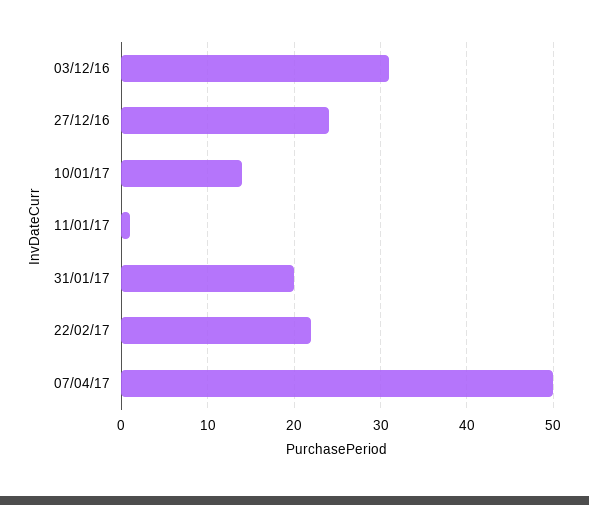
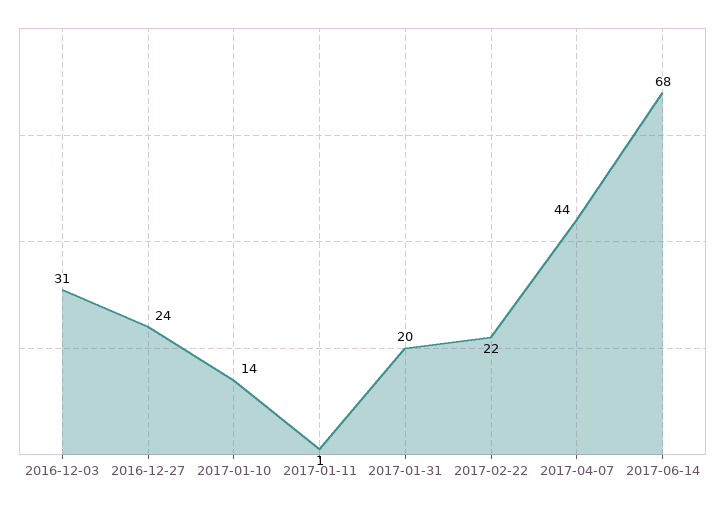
07/04/17: 50 -> 44
2017-06-14: none -> 68

